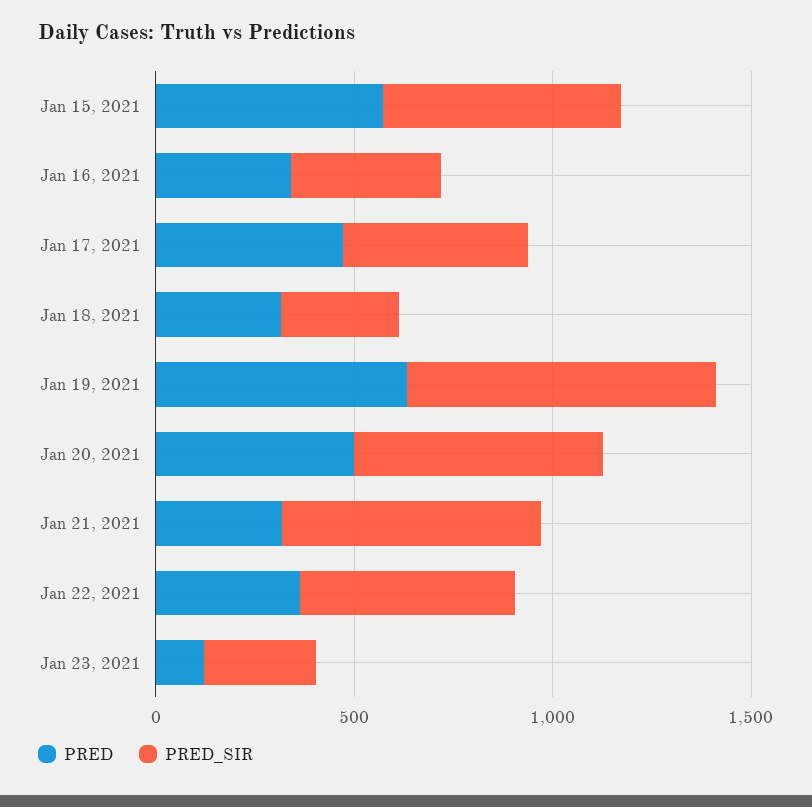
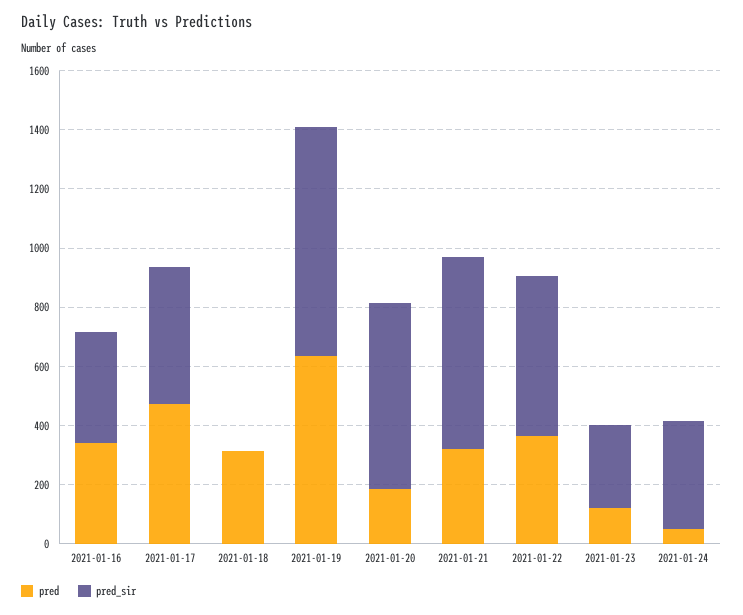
PRED, Jan 15, 2021: 600 -> none
PRED_SIR, Jan 15, 2021: 600 -> none
PRED_SIR, Jan 18, 2021: 300 -> 0
PRED, Jan 20, 2021: 500 -> 200
PRED, 2021-01-24: none -> 50
PRED_SIR, 2021-01-24: none -> 350

